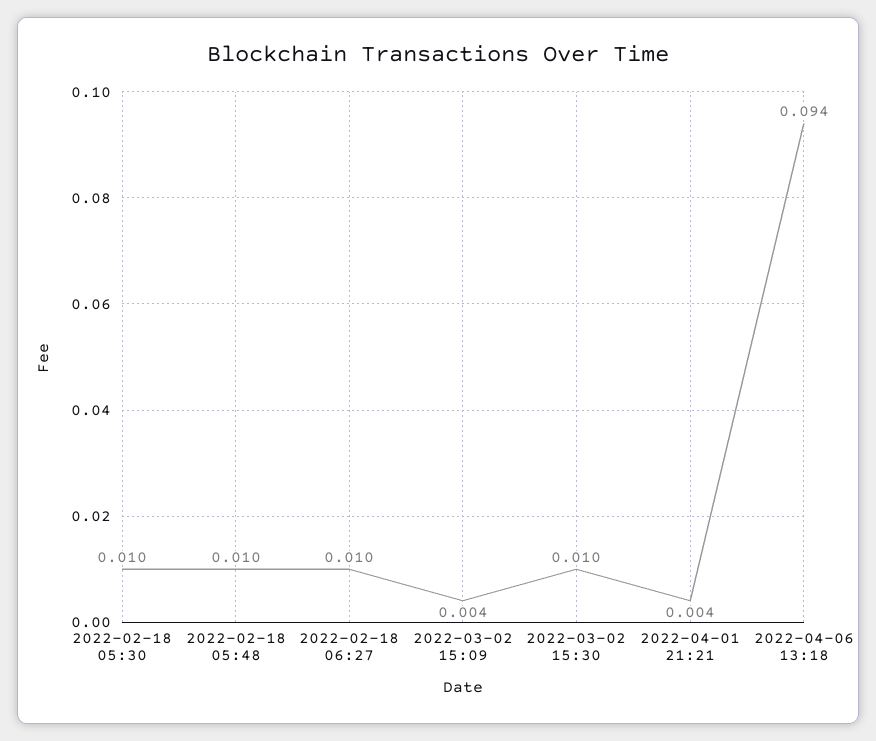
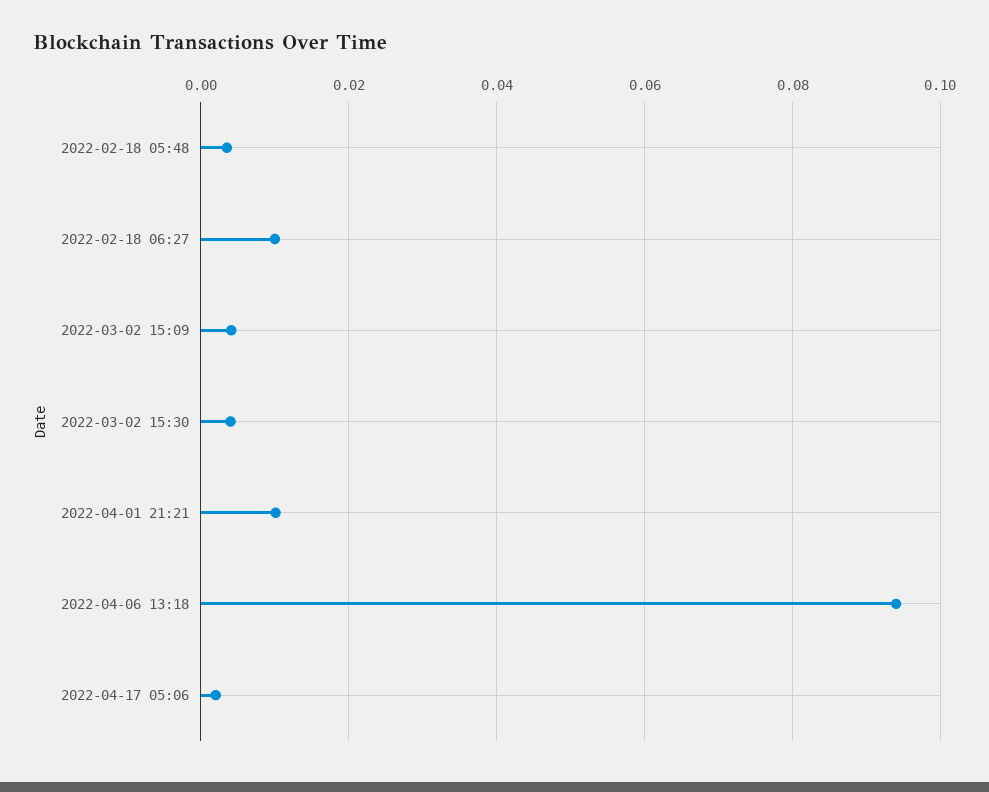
2022-02-18 05:30: 0.01 -> none
2022-02-18 05:48: 0.01 -> 0.004
2022-03-02 15:30: 0.01 -> 0.004
2022-04-01 21:21: 0.004 -> 0.01
2022-04-17 05:06: none -> 0.002

